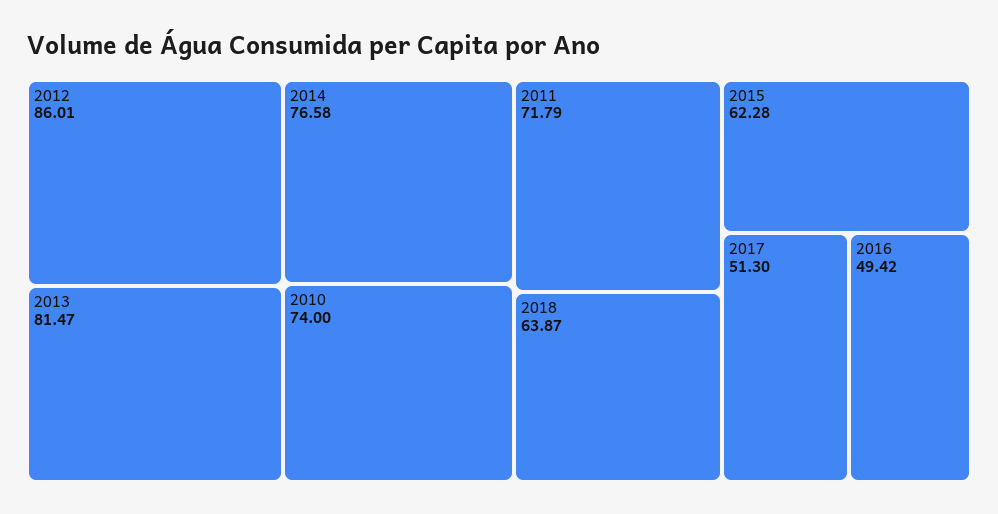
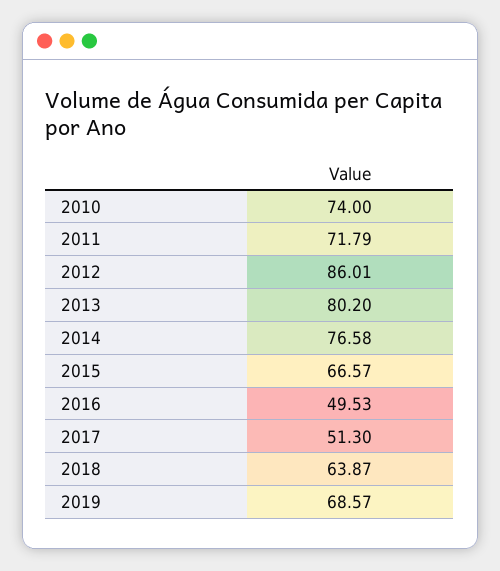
2013: 81.47 -> 80.2
2015: 62.28 -> 66.57
2016: 49.42 -> 49.53
2019: none -> 68.57

